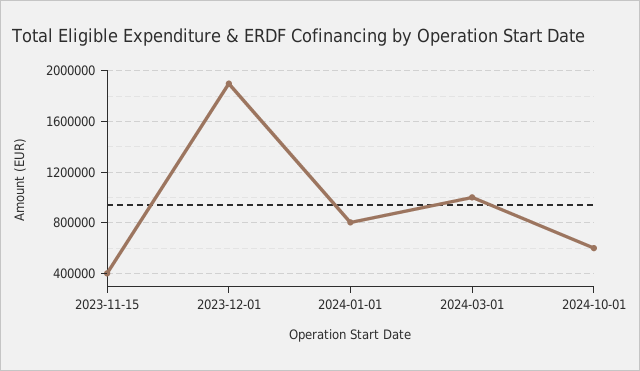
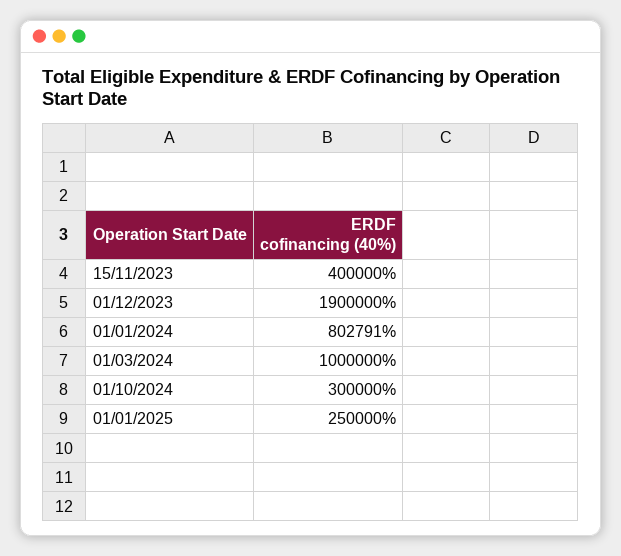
2024-10-01: 600000 -> 300000
01/01/2025: none -> 250000

